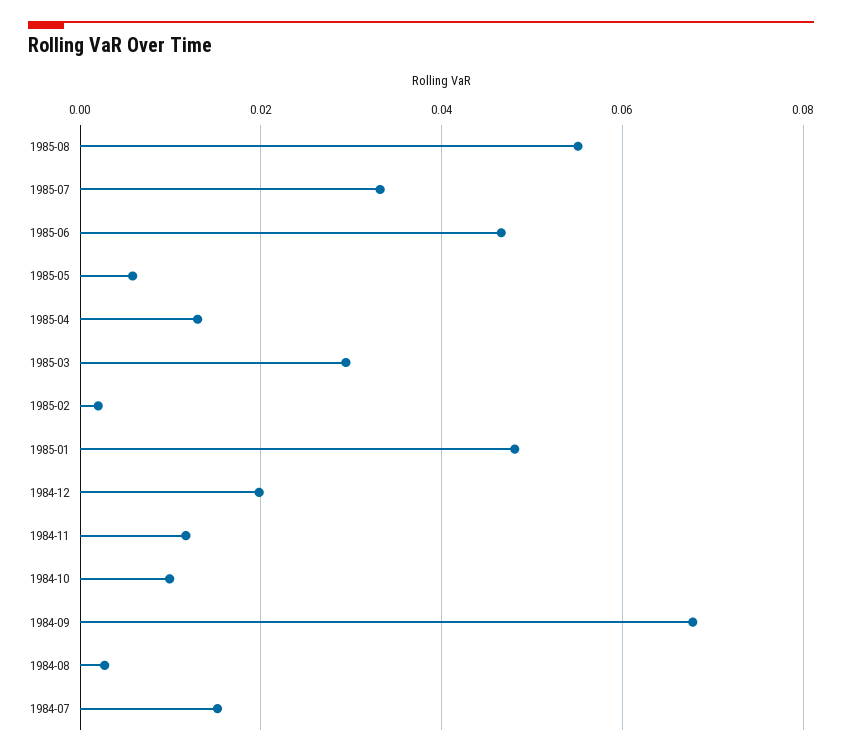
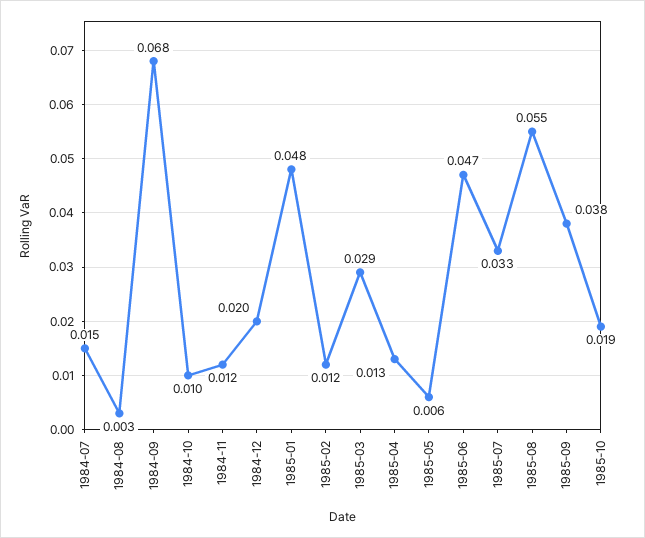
1985-02: 0.002 -> 0.012
1985-09: none -> 0.038
1985-10: none -> 0.019

